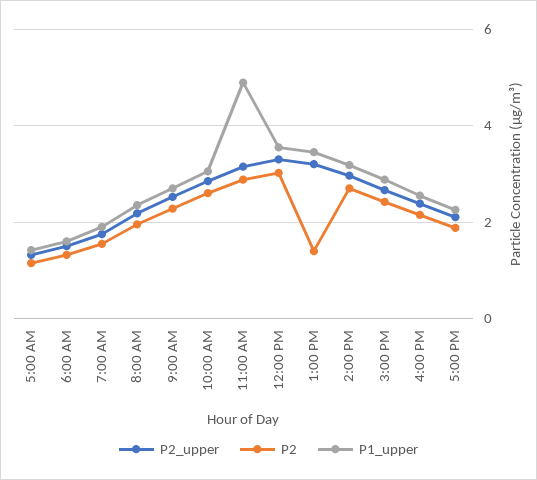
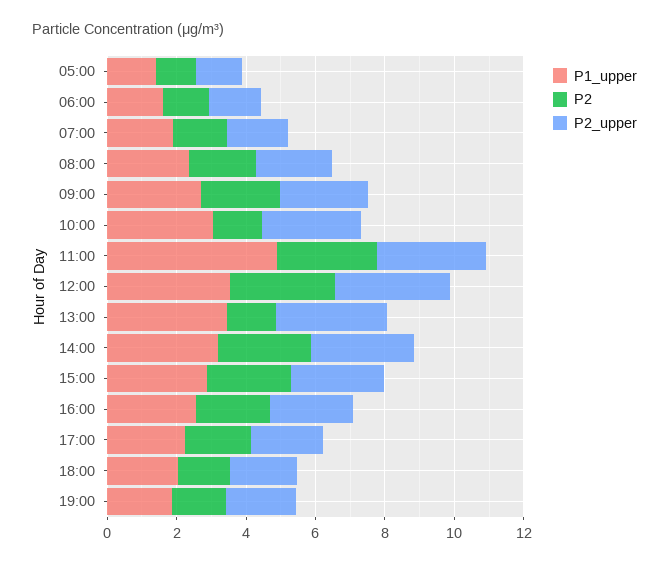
P2, 10:00 AM: 2.6 -> 1.5
P1_upper, 18:00: none -> 2
P2, 18:00: none -> 1.5
P2_upper, 18:00: none -> 2
P1_upper, 19:00: none -> 2
P2, 19:00: none -> 1.5
P2_upper, 19:00: none -> 2

